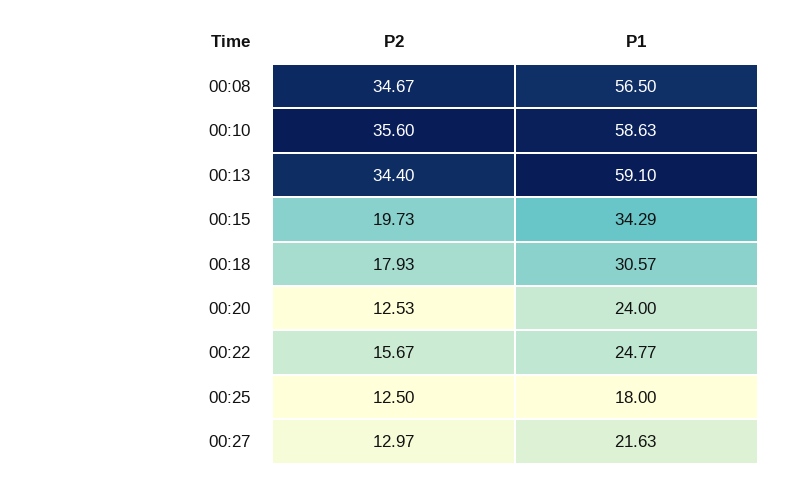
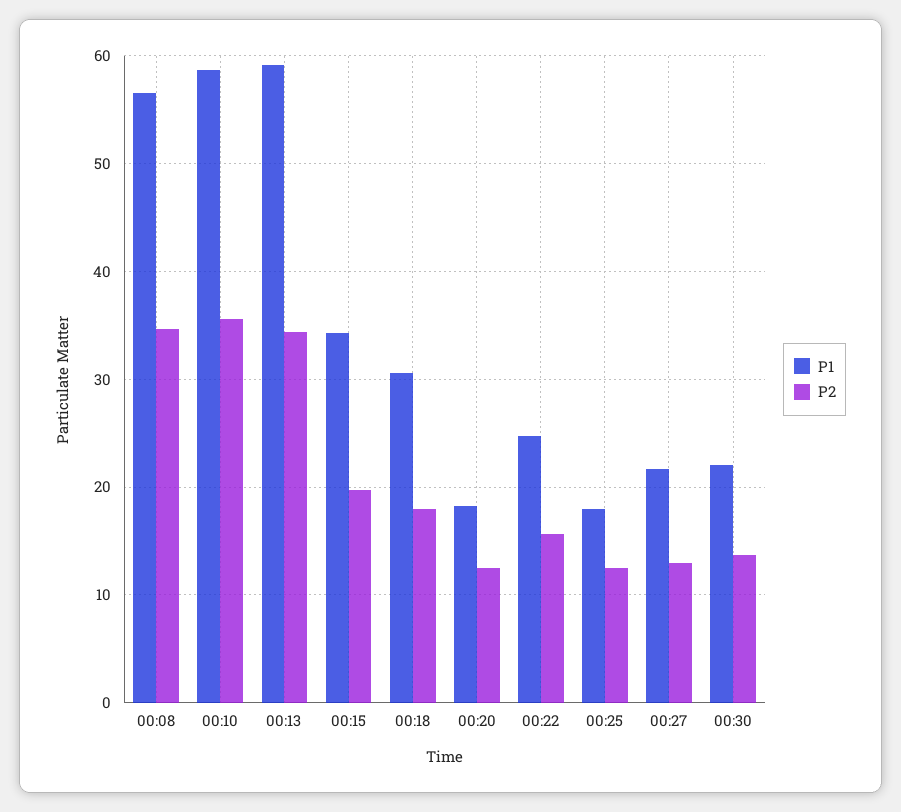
P1, 00:20: 24 -> 18
P1, 00:30: none -> 22
P2, 00:30: none -> 14

